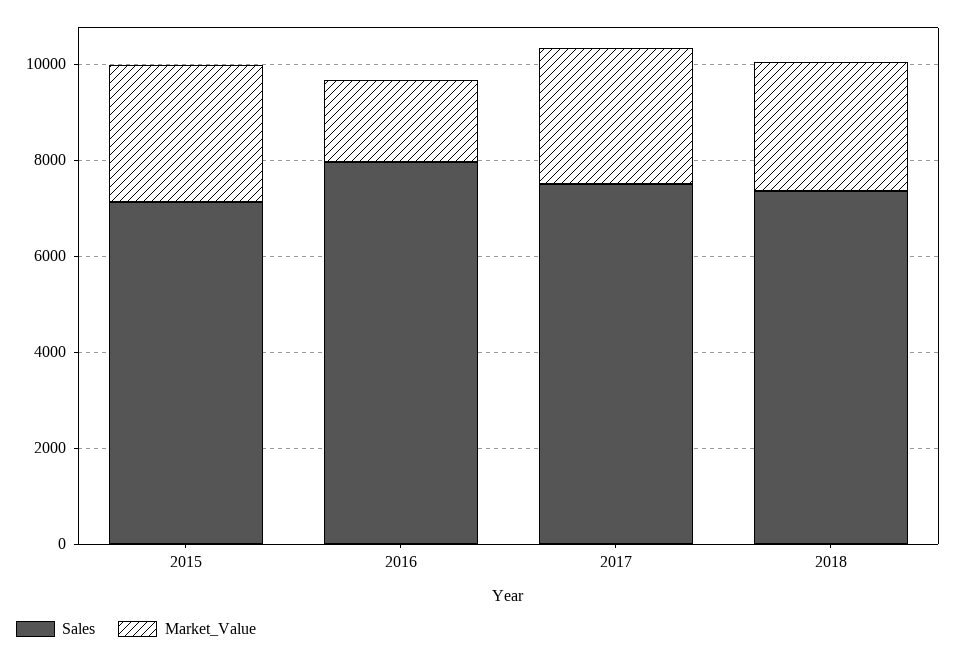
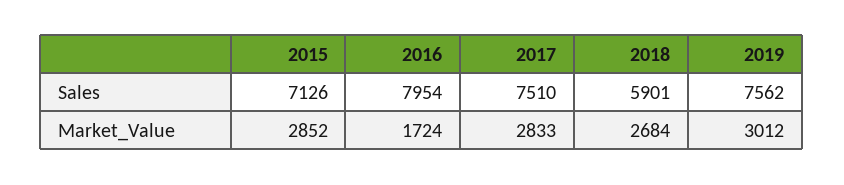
Sales, 2018: 7500 -> 5901
Sales, 2019: none -> 7562
Market_Value, 2019: none -> 3012

